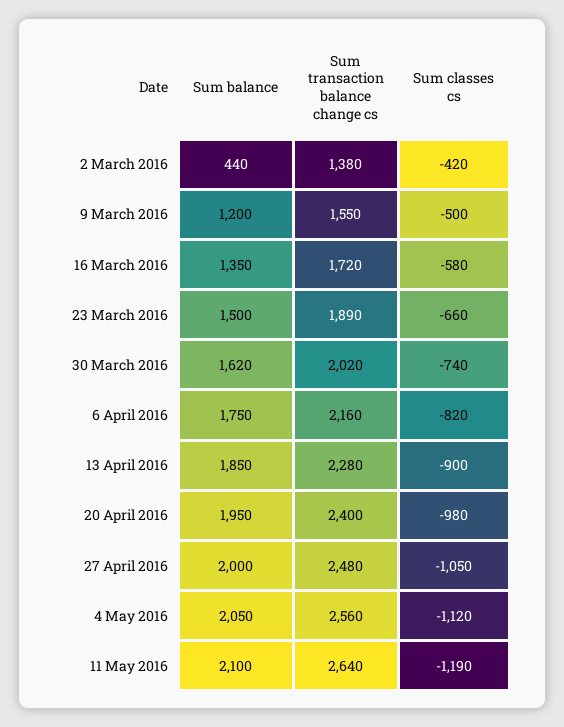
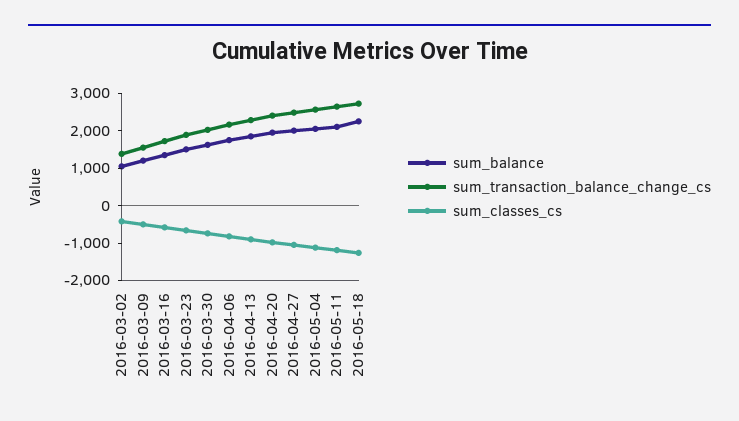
Sum balance, 2 March 2016: 440 -> 1000
Sum balance, 2016-05-18: none -> 2250
Sum transaction balance change cs, 2016-05-18: none -> 2750
Sum classes cs, 2016-05-18: none -> -1250

